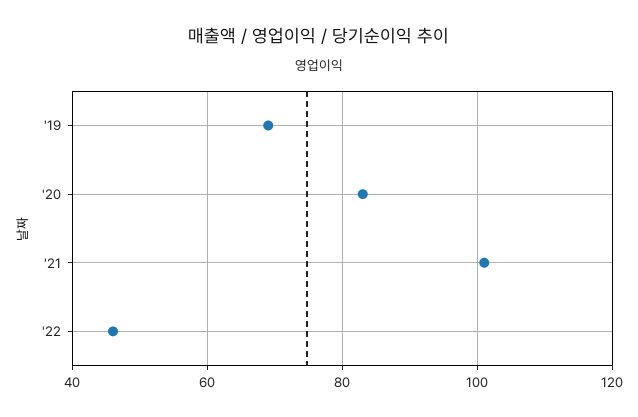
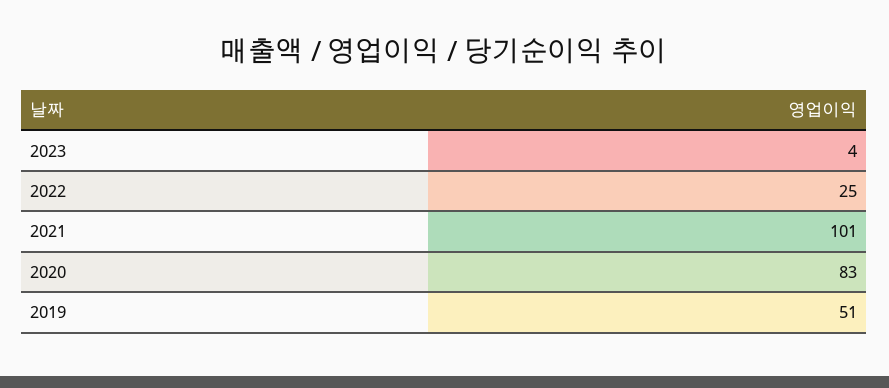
'19: 70 -> 51
'22: 45 -> 25
2023: none -> 4

